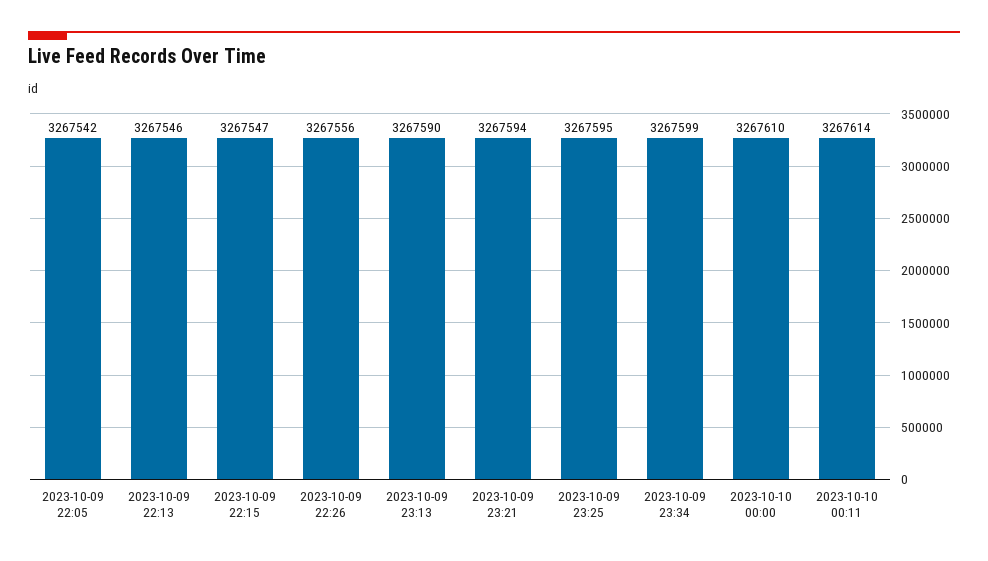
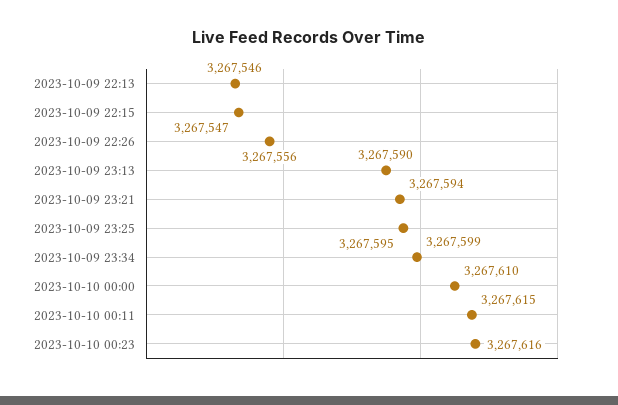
2023-10-09 22:05: 3267542 -> none
2023-10-10 00:11: 3267614 -> 3267615
2023-10-10 00:23: none -> 3267616

